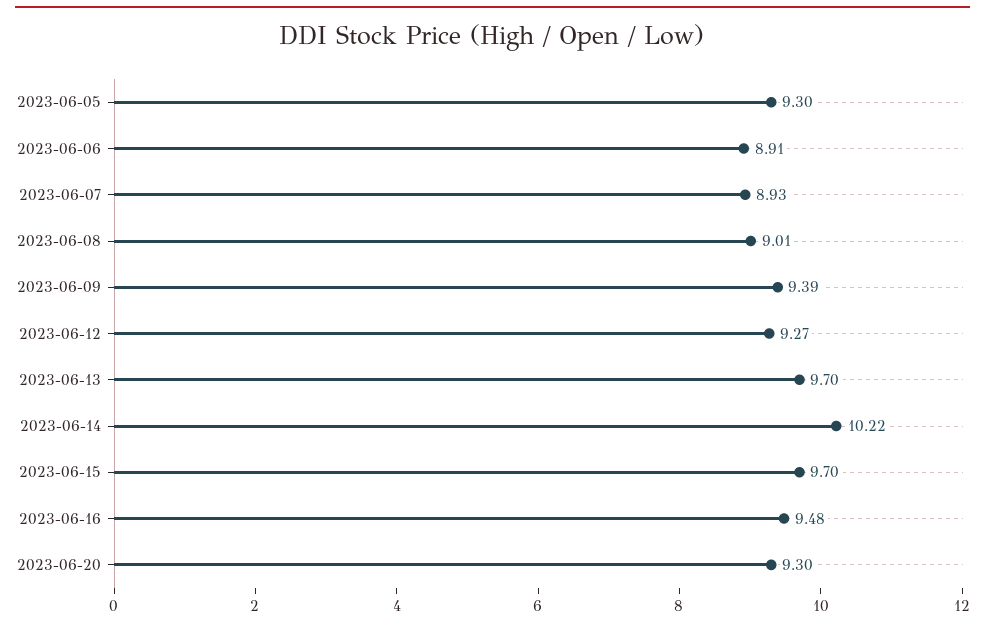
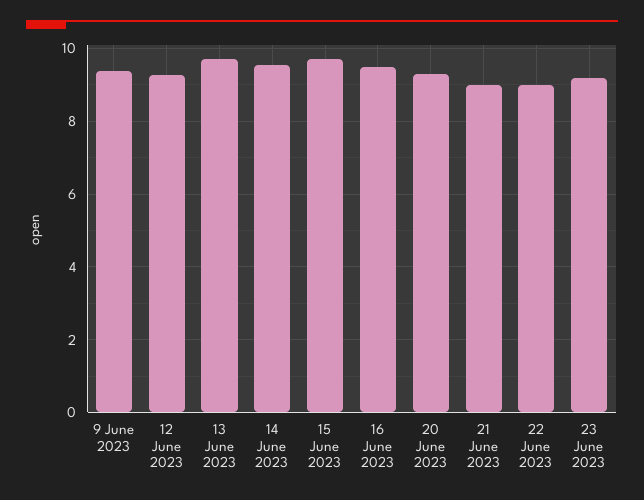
2023-06-05: 9.3 -> none
2023-06-06: 8.91 -> none
2023-06-07: 8.93 -> none
2023-06-08: 9.01 -> none
2023-06-14: 10.22 -> 9.6
21 June 2023: none -> 9
22 June 2023: none -> 9
23 June 2023: none -> 9.2

